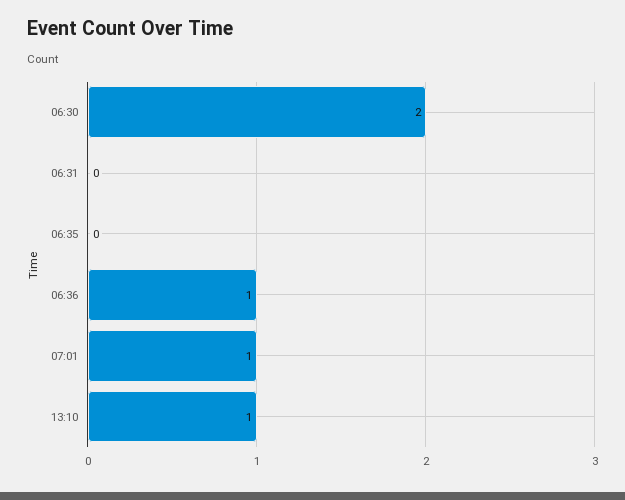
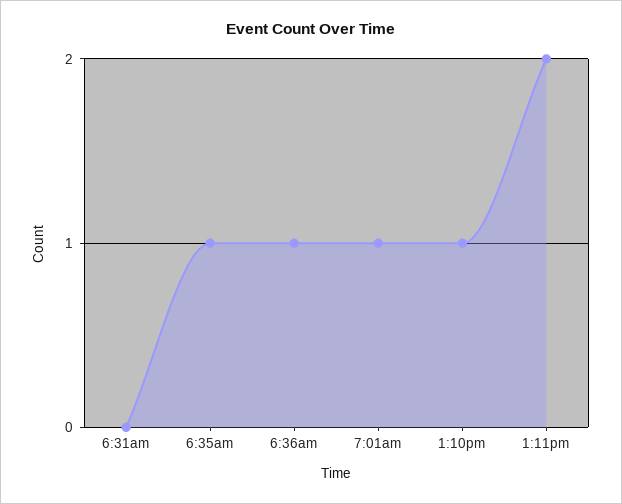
06:30: 2 -> none
06:35: 0 -> 1
1:11pm: none -> 2

